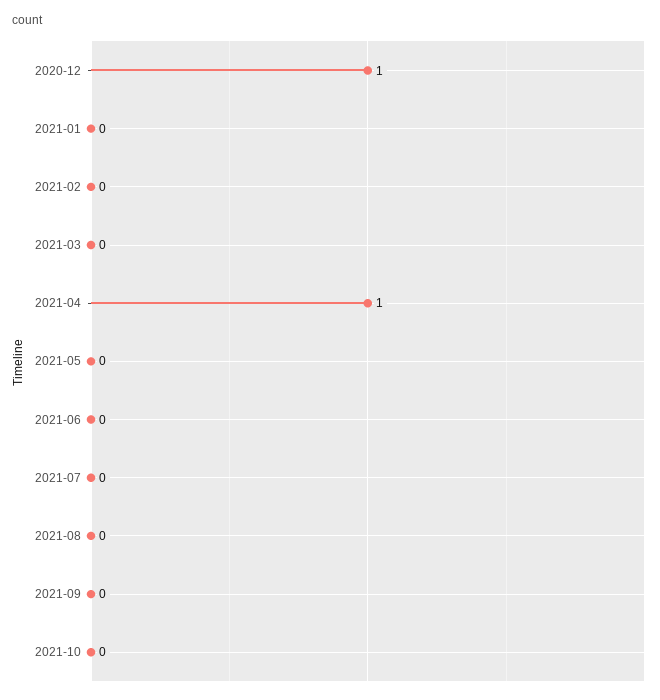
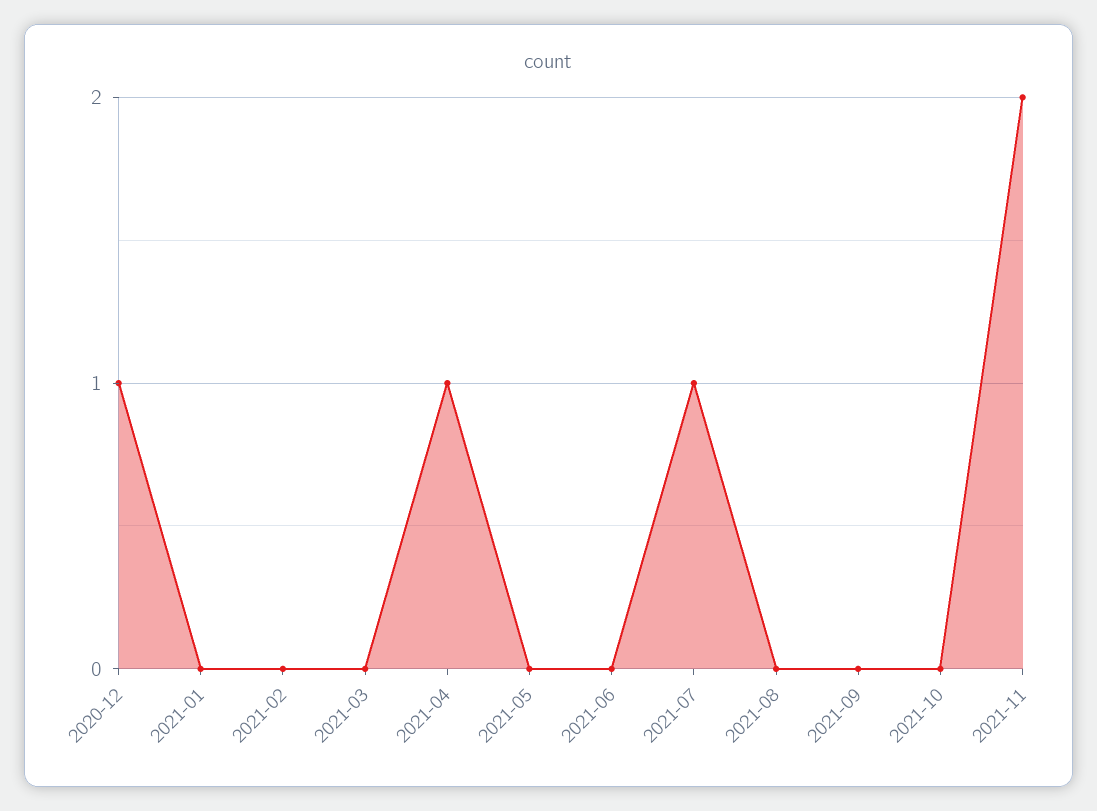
2021-07: 0 -> 1
2021-11: none -> 2

